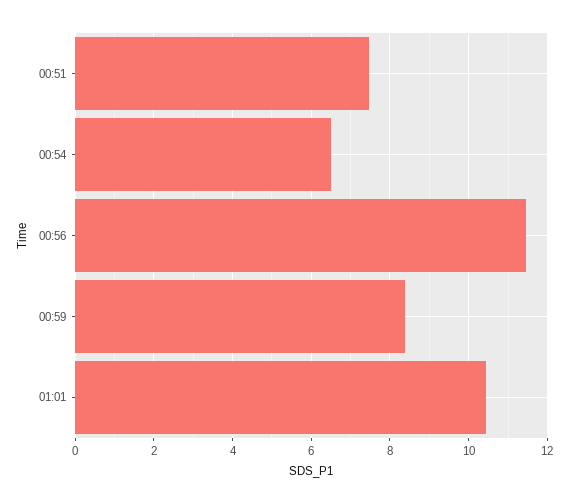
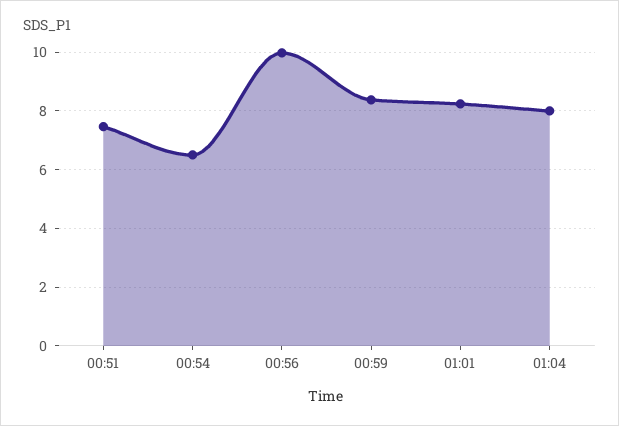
00:56: 11.4 -> 10
01:01: 10.4 -> 8.25
01:04: none -> 8

